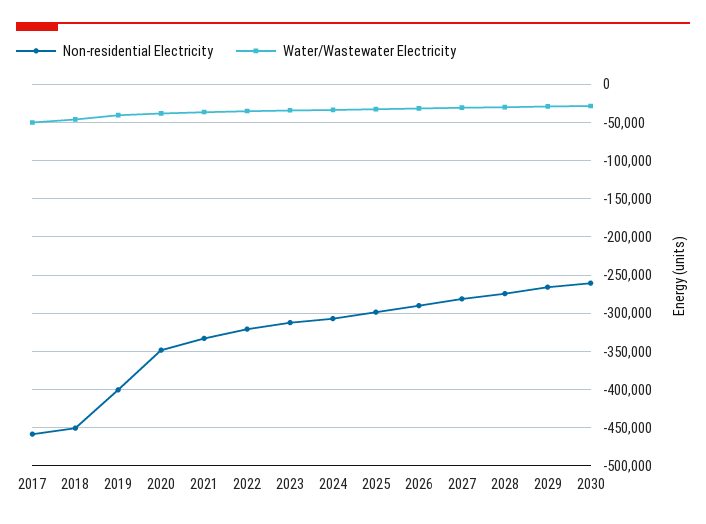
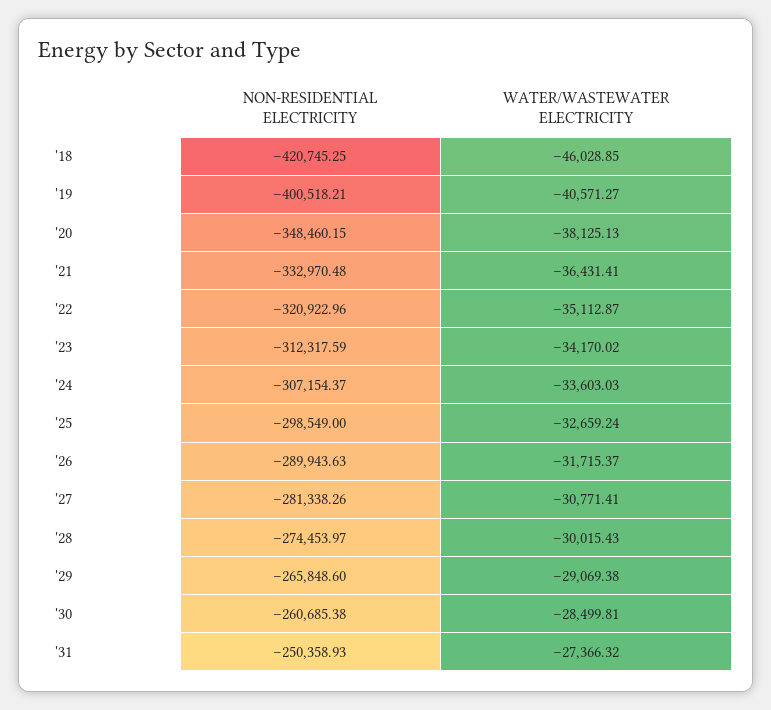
Non-residential Electricity, 2017: -460000 -> none
Water/Wastewater Electricity, 2017: -50000 -> none
Non-residential Electricity, 2018: -450000 -> -420745.25
Non-residential Electricity, '31: none -> -250358.93
Water/Wastewater Electricity, '31: none -> -27366.32

